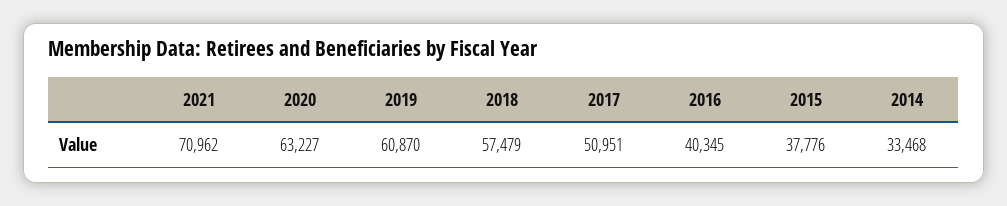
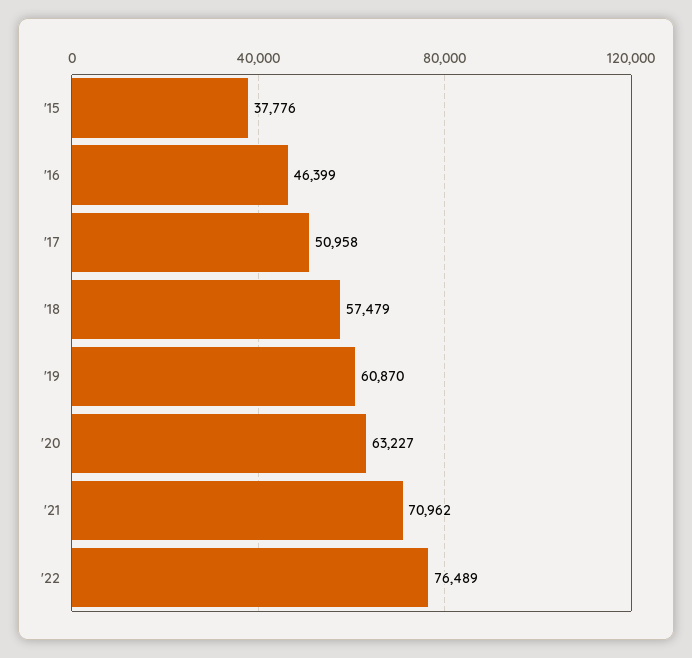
2017: 50951 -> 50958
2016: 40345 -> 46399
2014: 33468 -> none
'22: none -> 76489

